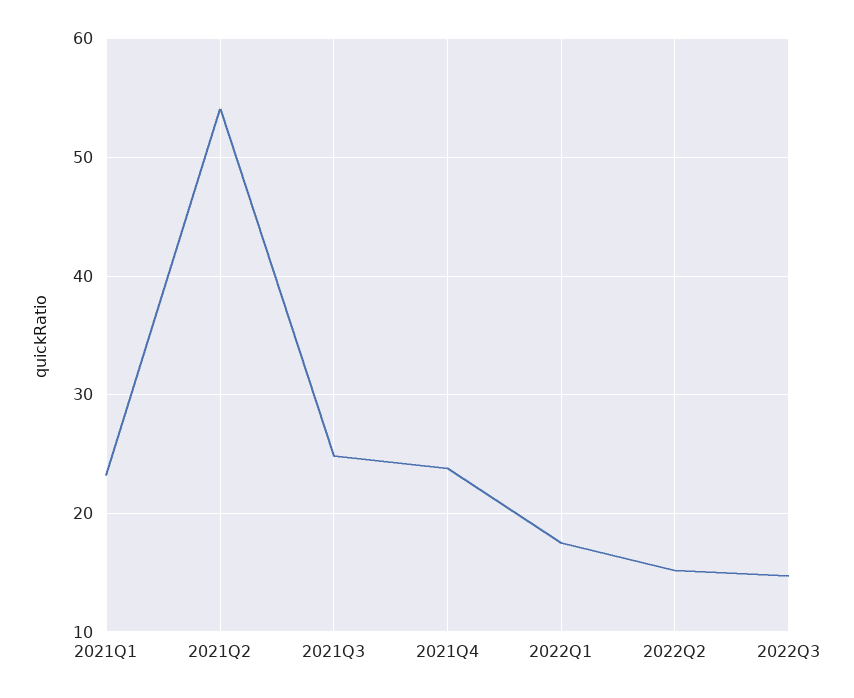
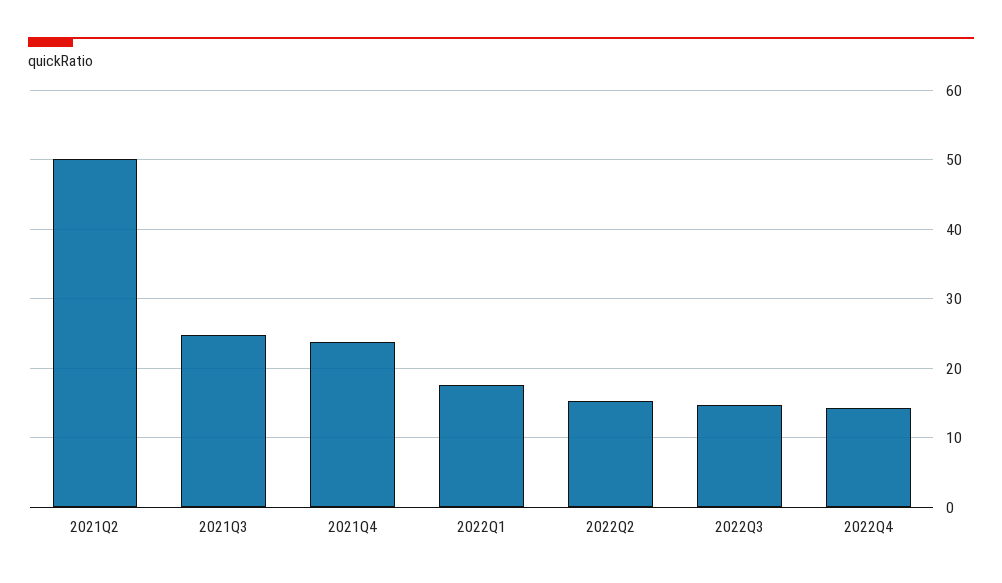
2021Q1: 23 -> none
2021Q2: 54 -> 50
2022Q4: none -> 14

